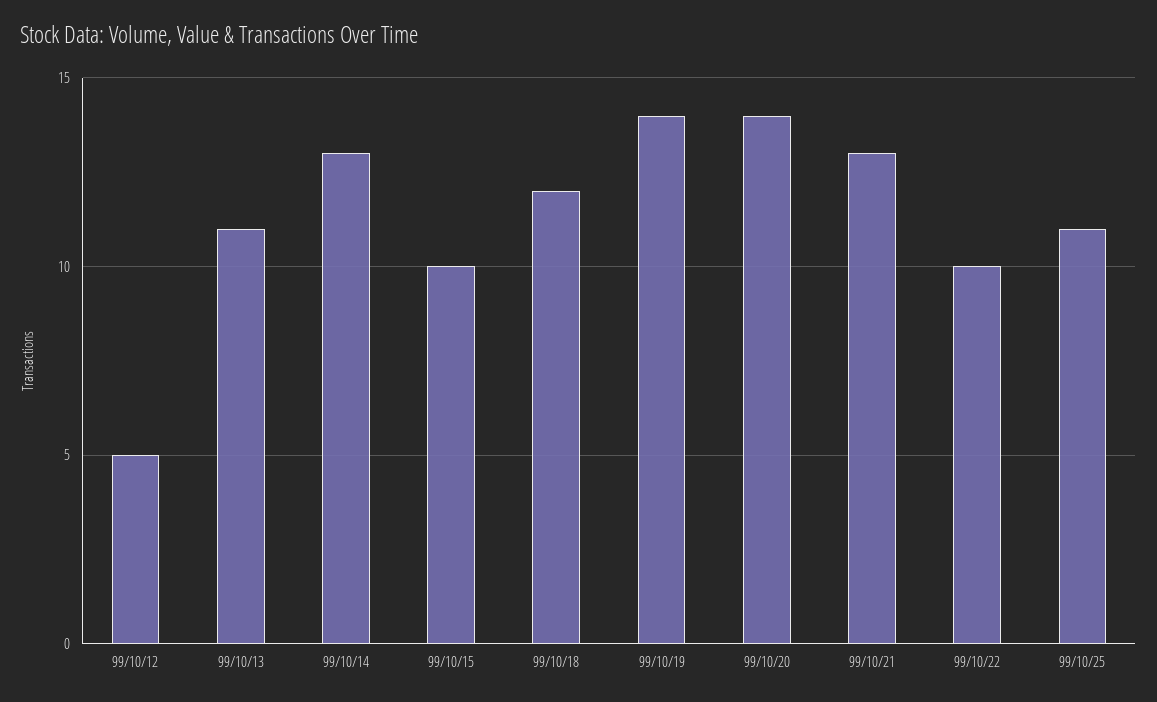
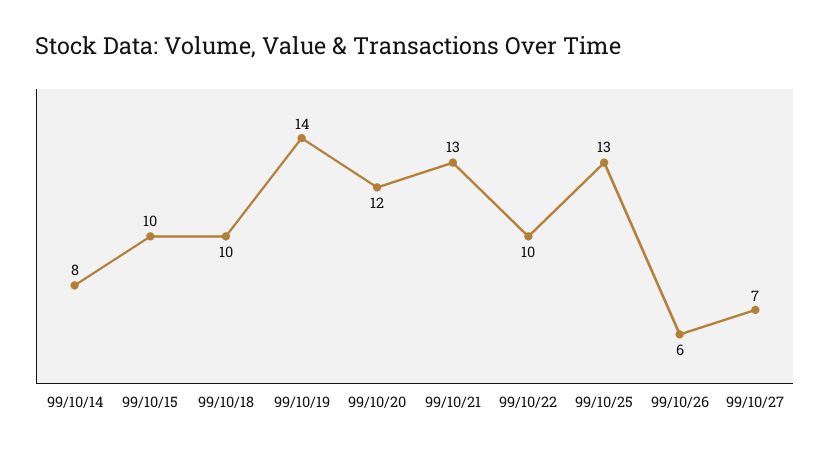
99/10/12: 5 -> none
99/10/13: 11 -> none
99/10/14: 13 -> 8
99/10/18: 12 -> 10
99/10/20: 14 -> 12
99/10/25: 11 -> 13
99/10/26: none -> 6
99/10/27: none -> 7

